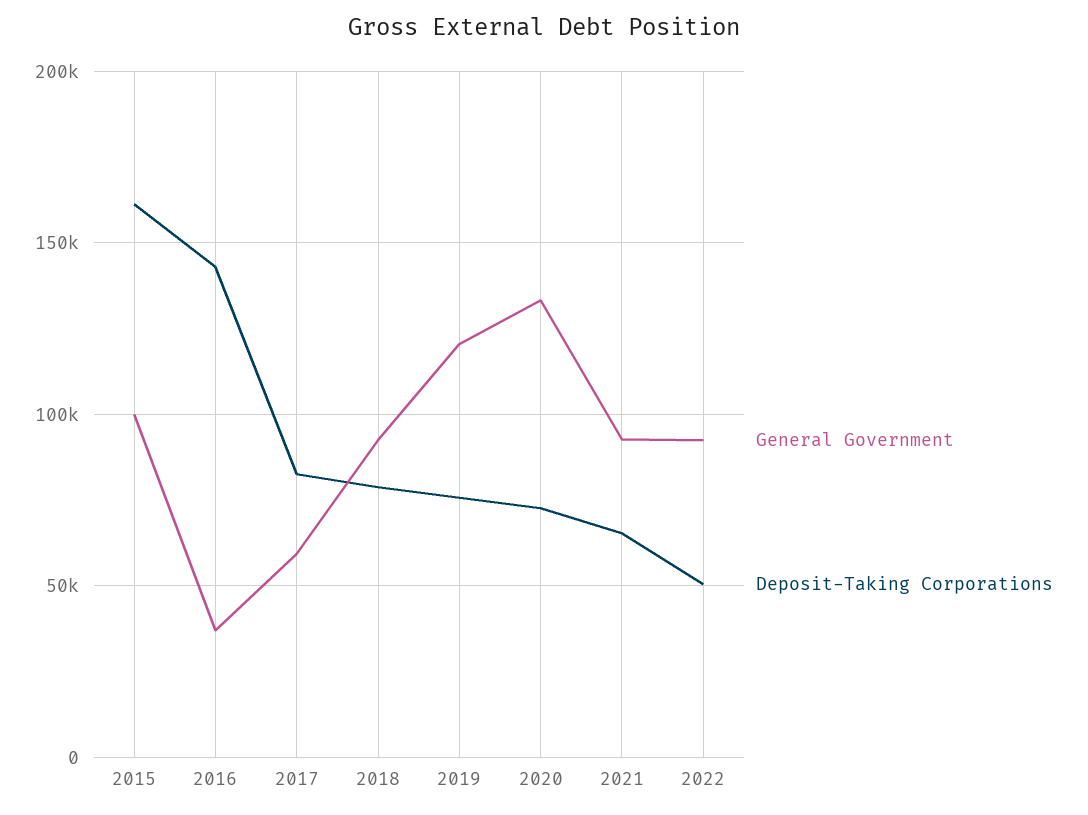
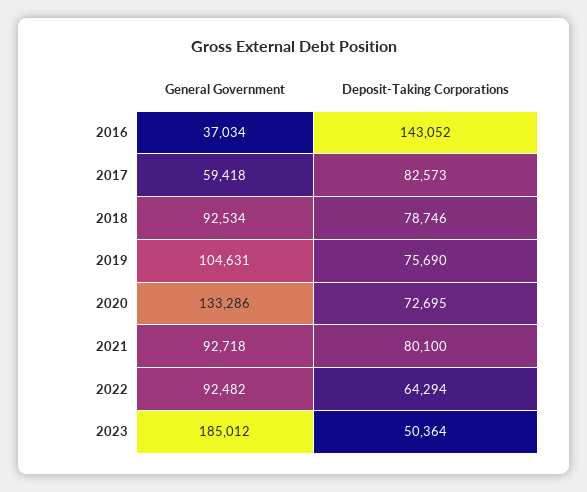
General Government, 2015: 100000 -> none
Deposit-Taking Corporations, 2015: 160000 -> none
General Government, 2019: 120000 -> 104631
Deposit-Taking Corporations, 2021: 65000 -> 80100
Deposit-Taking Corporations, 2022: 50000 -> 64294
General Government, 2023: none -> 185012
Deposit-Taking Corporations, 2023: none -> 50364

